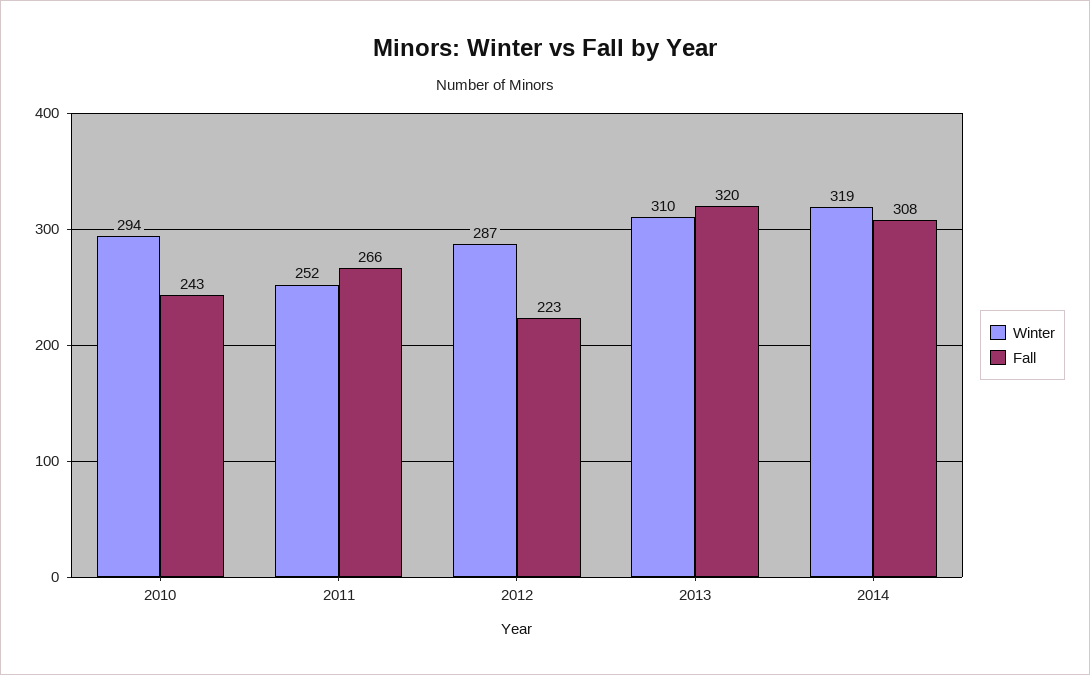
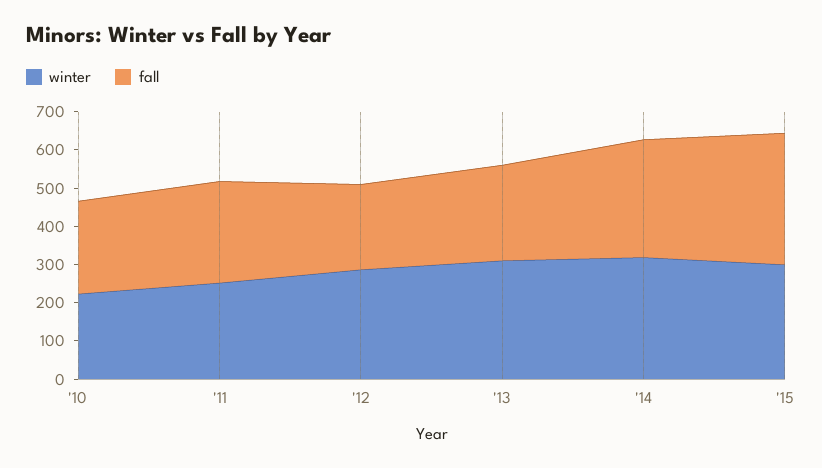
Winter, 2010: 294 -> 225
Fall, 2013: 320 -> 250
Winter, '15: none -> 300
Fall, '15: none -> 350

